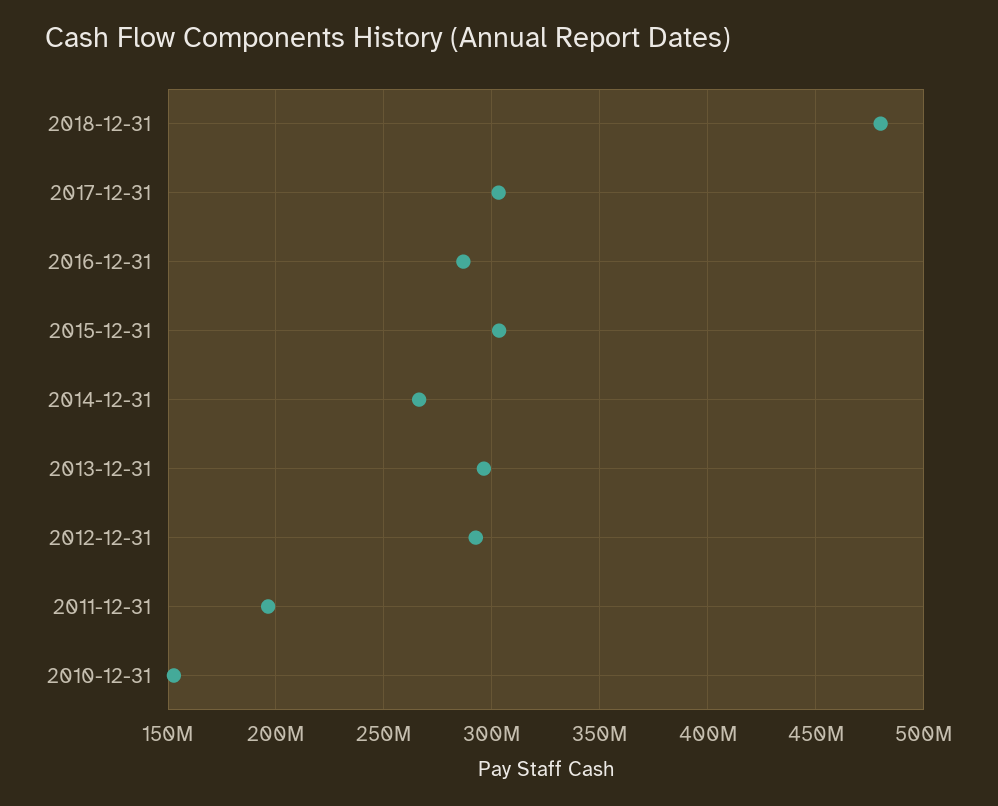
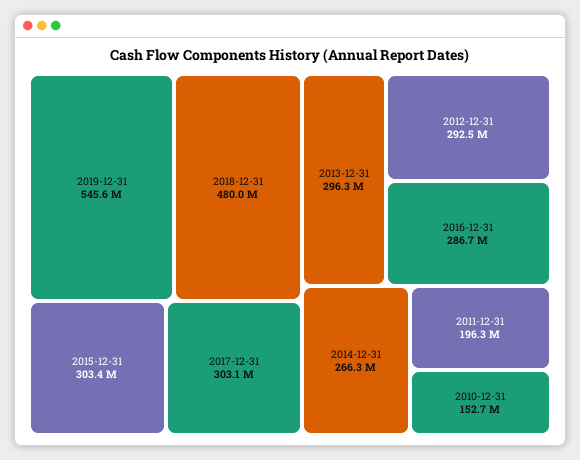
2019-12-31: none -> 545600000

